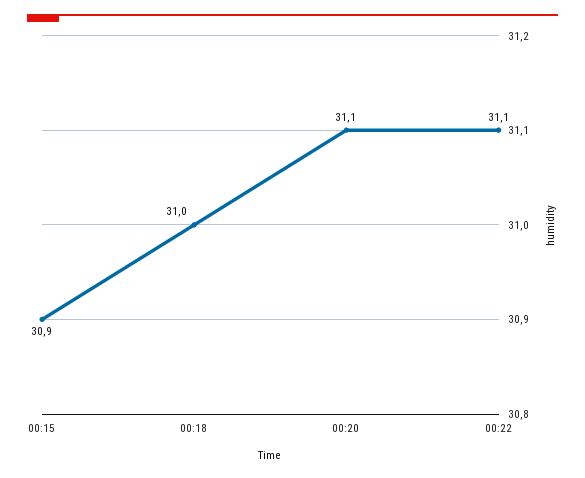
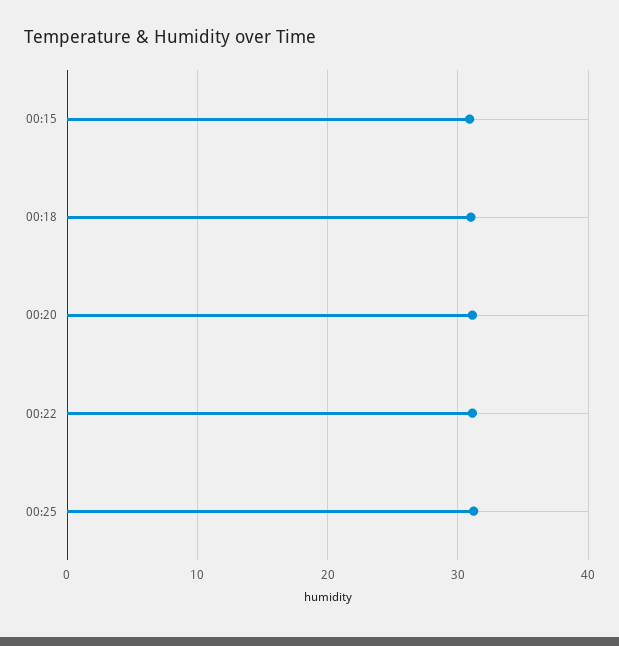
00:25: none -> 31

